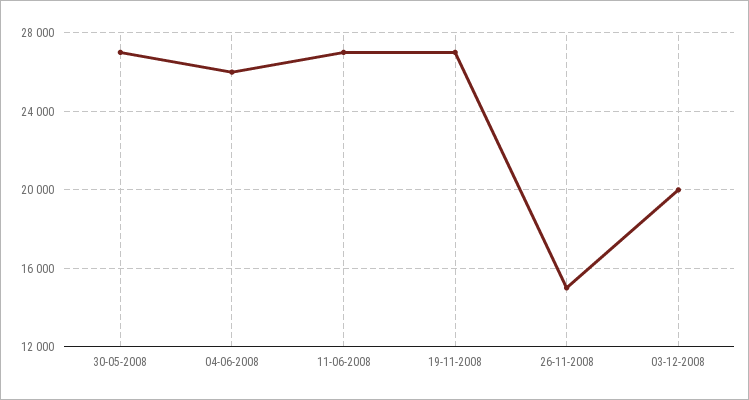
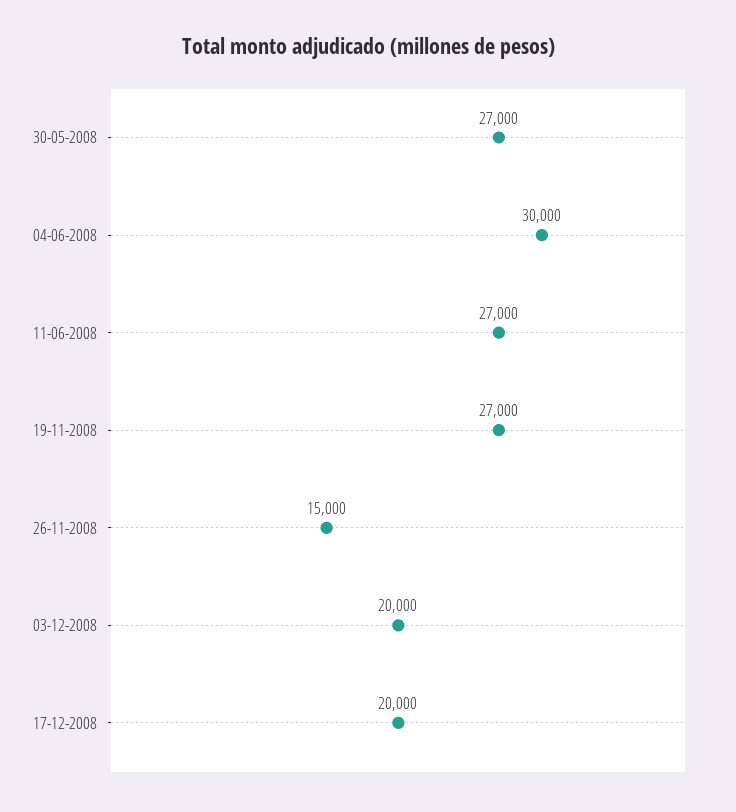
04-06-2008: 26000 -> 30000
17-12-2008: none -> 20000

